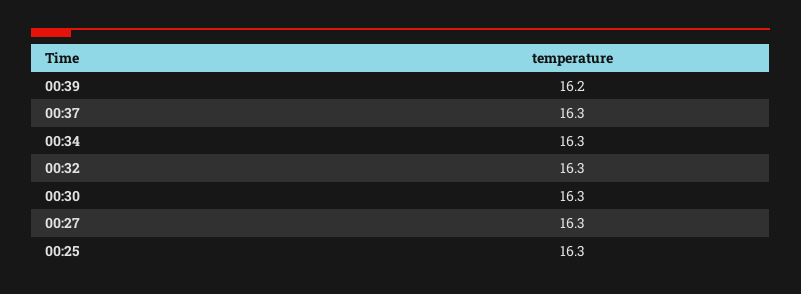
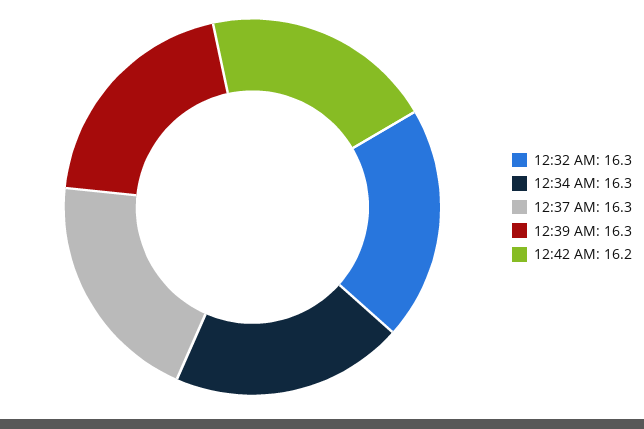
00:39: 16.2 -> 16.3
00:30: 16.3 -> none
00:27: 16.3 -> none
00:25: 16.3 -> none
12:42 AM: none -> 16.2

